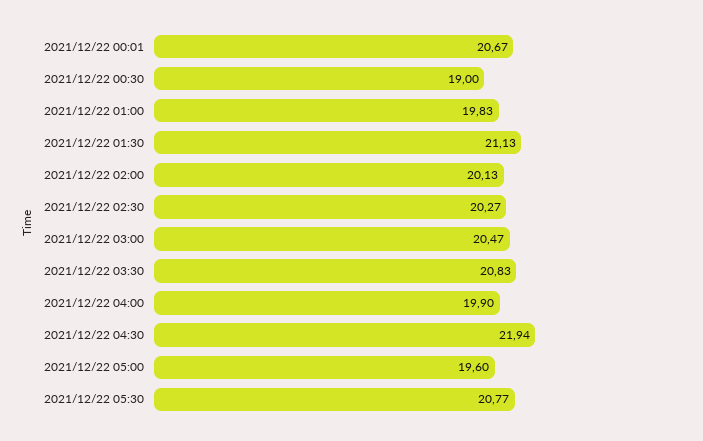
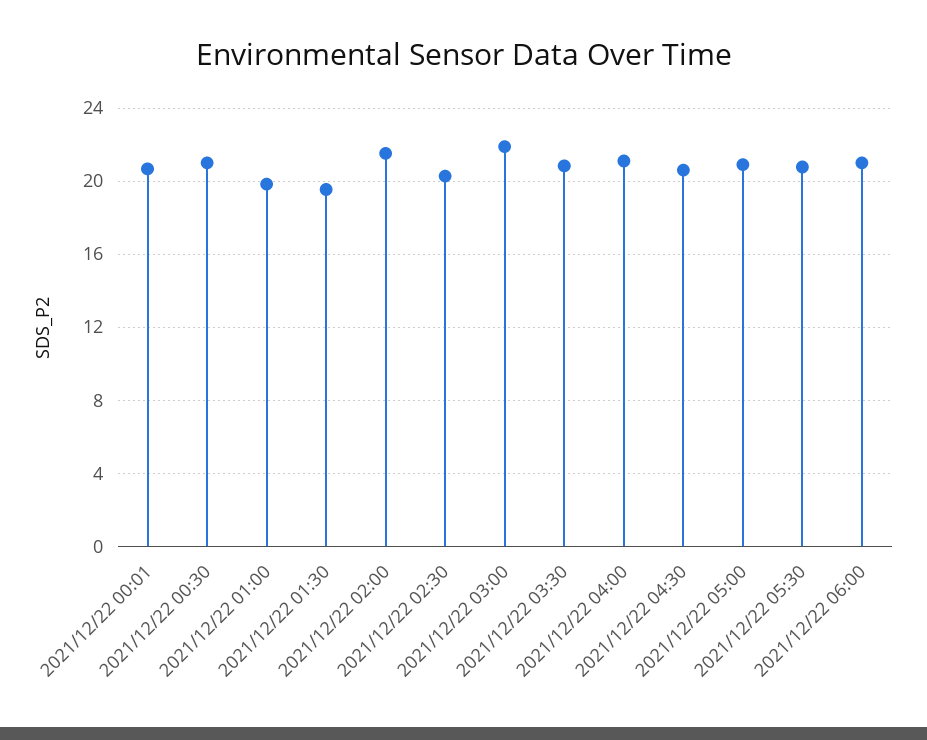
2021/12/22 00:30: 19 -> 21
2021/12/22 01:30: 21.13 -> 19.5
2021/12/22 02:00: 20.13 -> 21.5
2021/12/22 03:00: 20.47 -> 22
2021/12/22 04:00: 19.9 -> 21
2021/12/22 04:30: 21.94 -> 20.5
2021/12/22 05:00: 19.6 -> 21
2021/12/22 06:00: none -> 21

